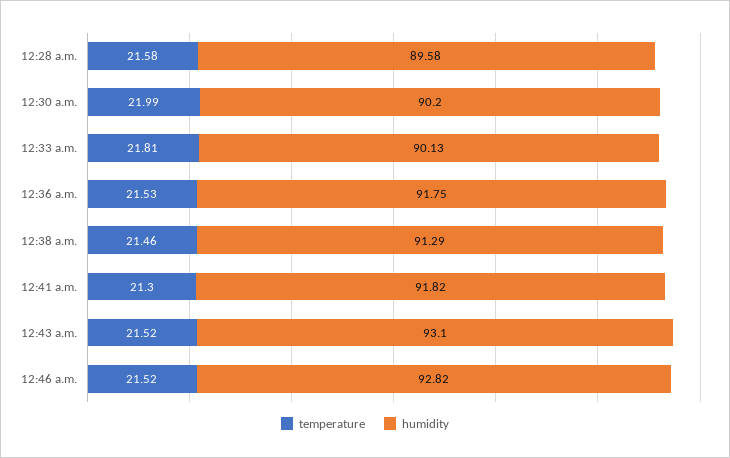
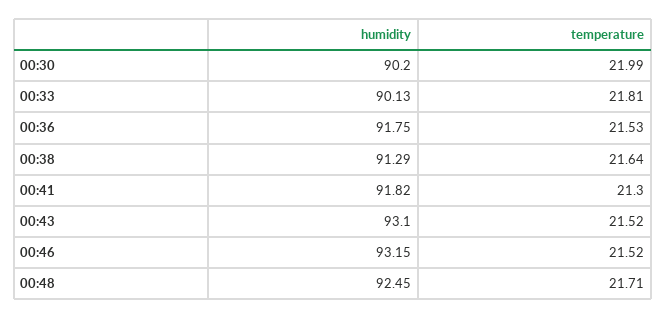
temperature, 12:28 a.m.: 21.58 -> none
humidity, 12:28 a.m.: 89.58 -> none
temperature, 12:38 a.m.: 21.46 -> 21.64
humidity, 12:46 a.m.: 92.82 -> 93.15
humidity, 00:48: none -> 92.45
temperature, 00:48: none -> 21.71

